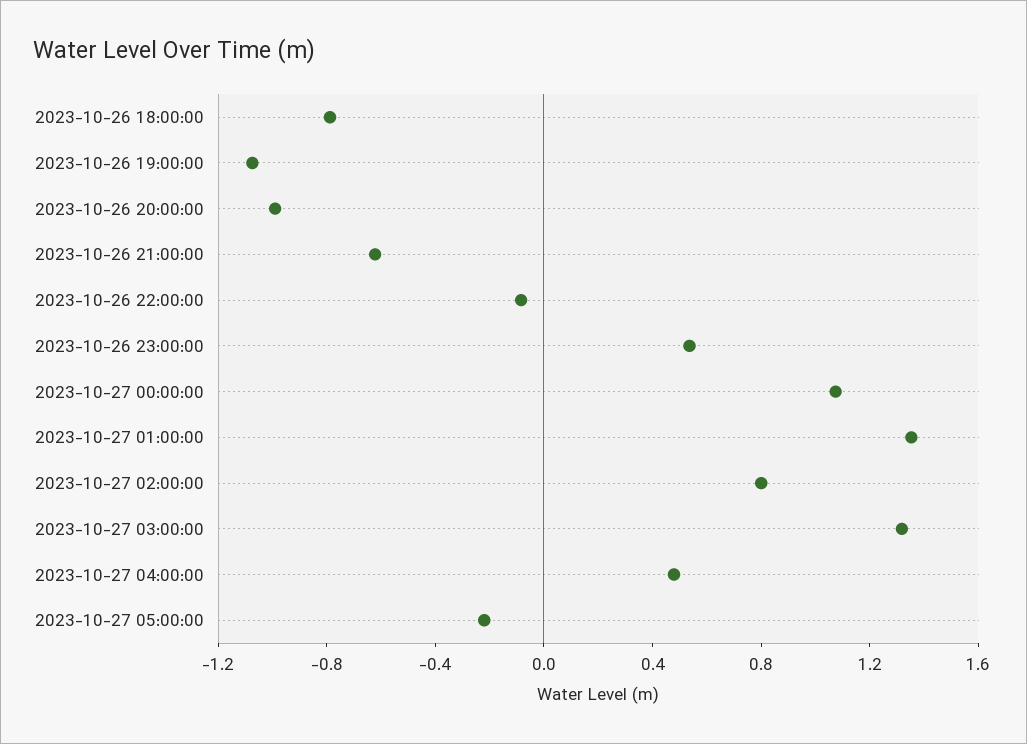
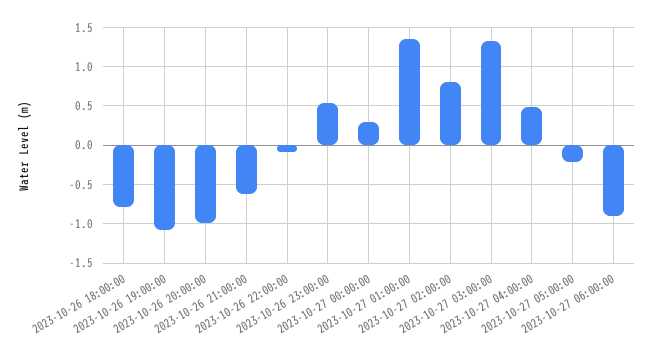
2023-10-27 00:00:00: 1.1 -> 0.3
2023-10-27 06:00:00: none -> -0.9

